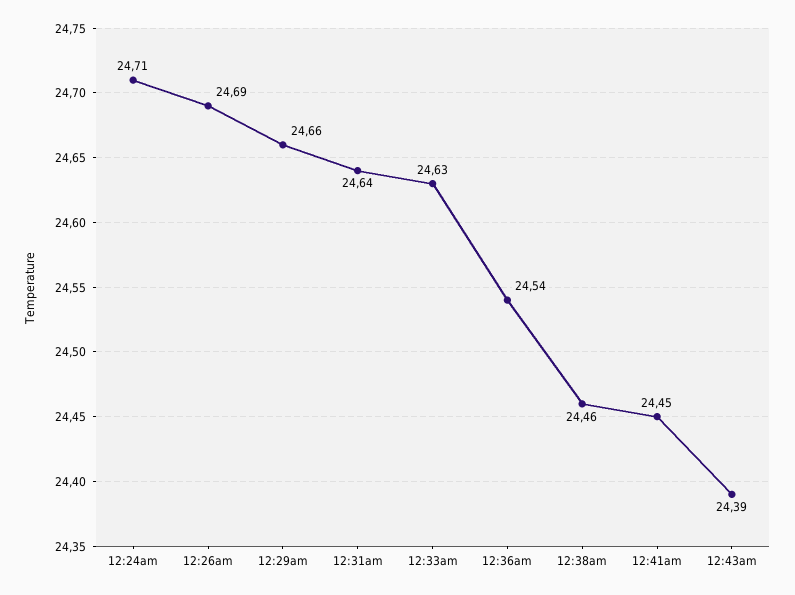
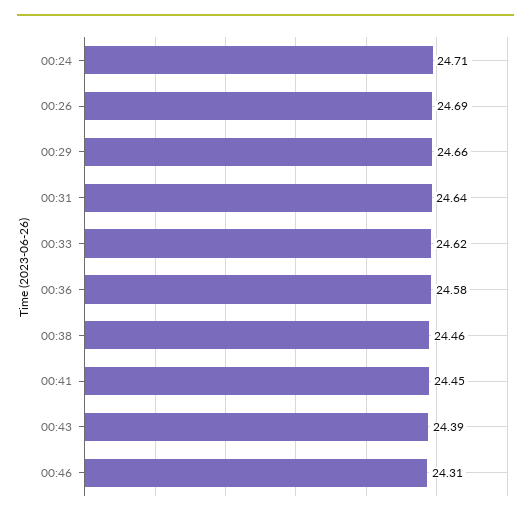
12:33am: 24.63 -> 24.62
12:36am: 24.54 -> 24.58
00:46: none -> 24.31

